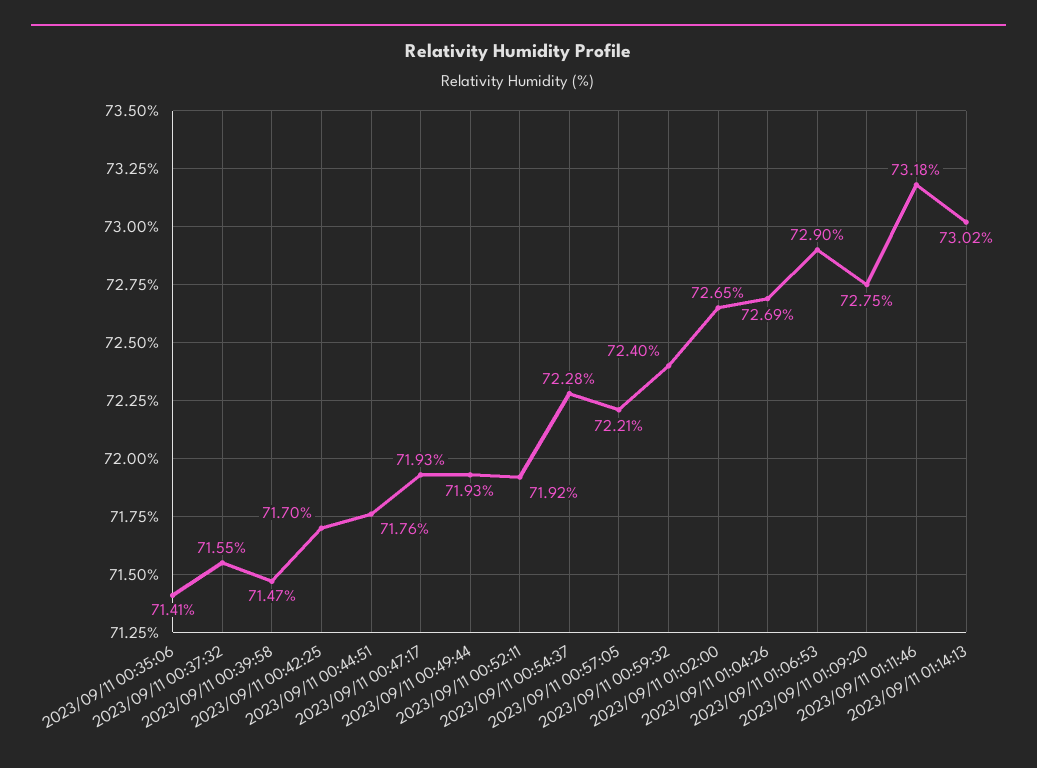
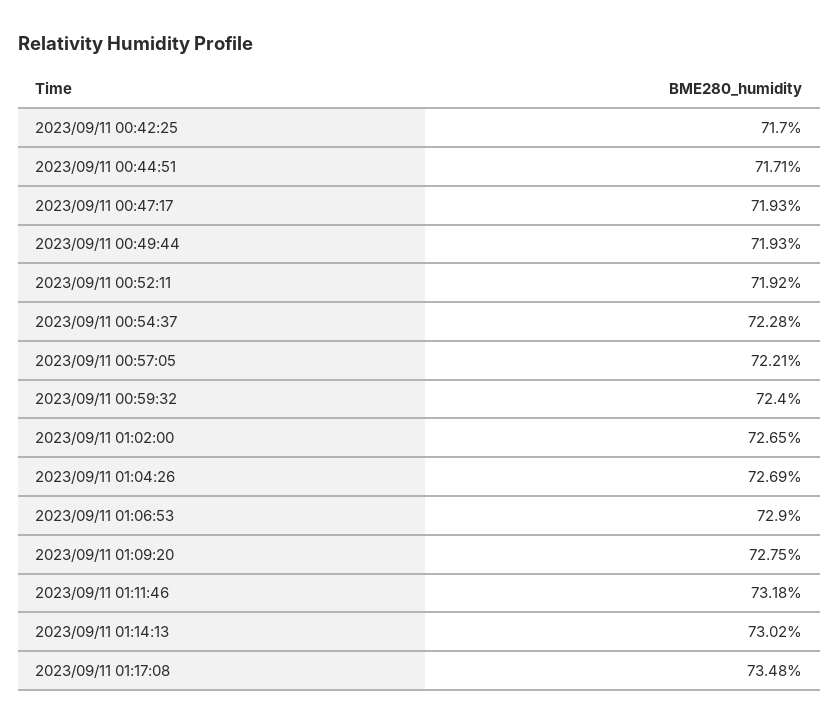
2023/09/11 00:35:06: 71.41 -> none
2023/09/11 00:37:32: 71.55 -> none
2023/09/11 00:39:58: 71.47 -> none
2023/09/11 00:44:51: 71.76 -> 71.71
2023/09/11 01:17:08: none -> 73.48

